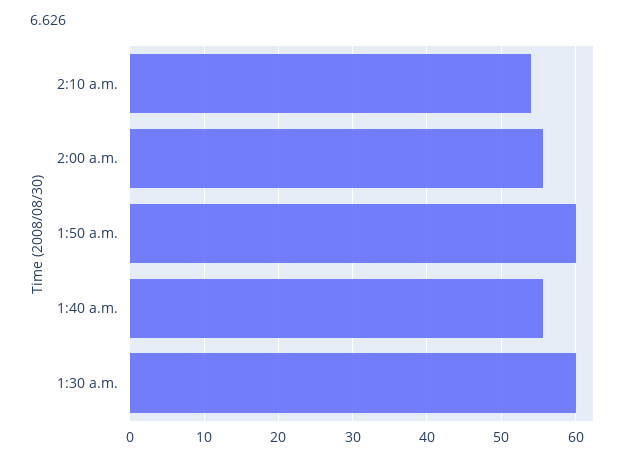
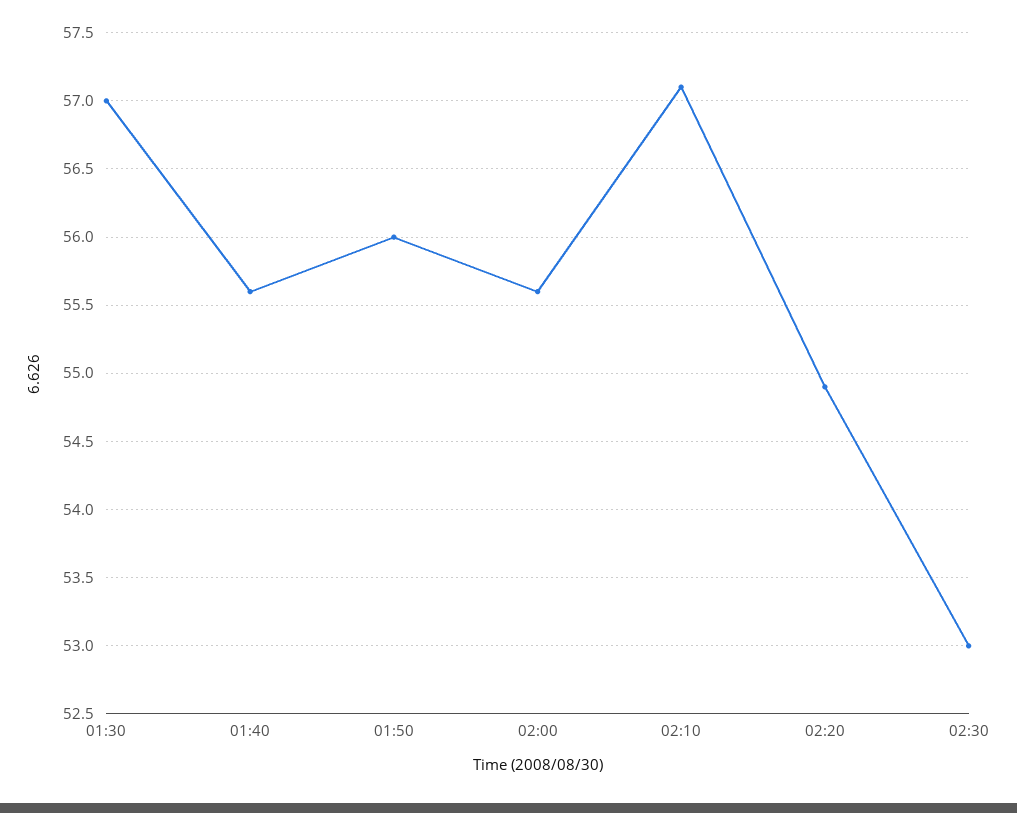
2:10 a.m.: 54 -> 57.1
1:50 a.m.: 60 -> 56
1:30 a.m.: 60 -> 57
02:20: none -> 54.9
02:30: none -> 53

